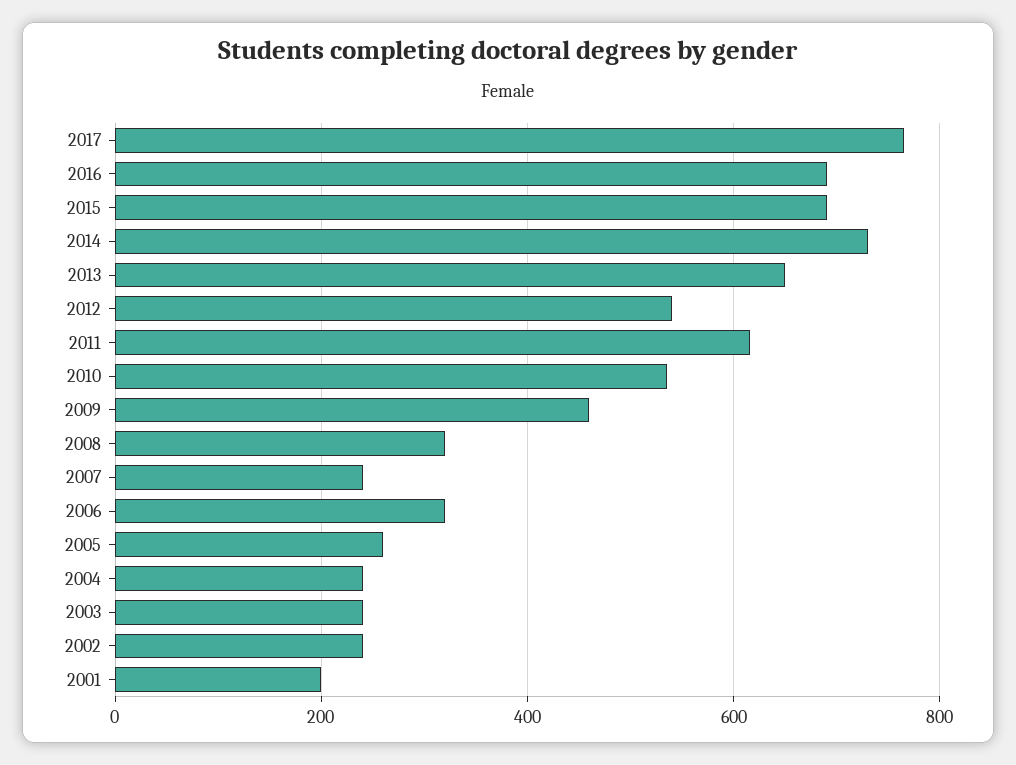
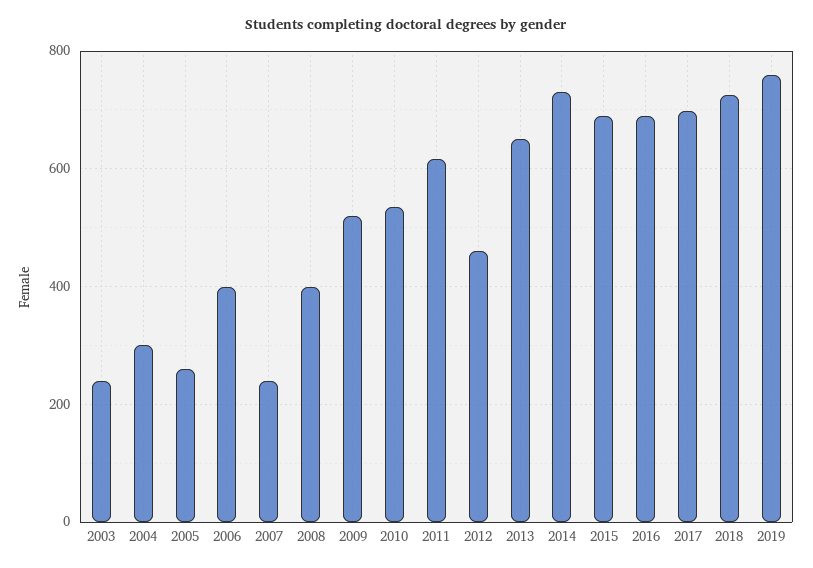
2017: 760 -> 700
2012: 540 -> 460
2009: 460 -> 520
2008: 320 -> 400
2006: 320 -> 400
2004: 240 -> 300
2002: 240 -> none
2001: 200 -> none
2018: none -> 720
2019: none -> 760

